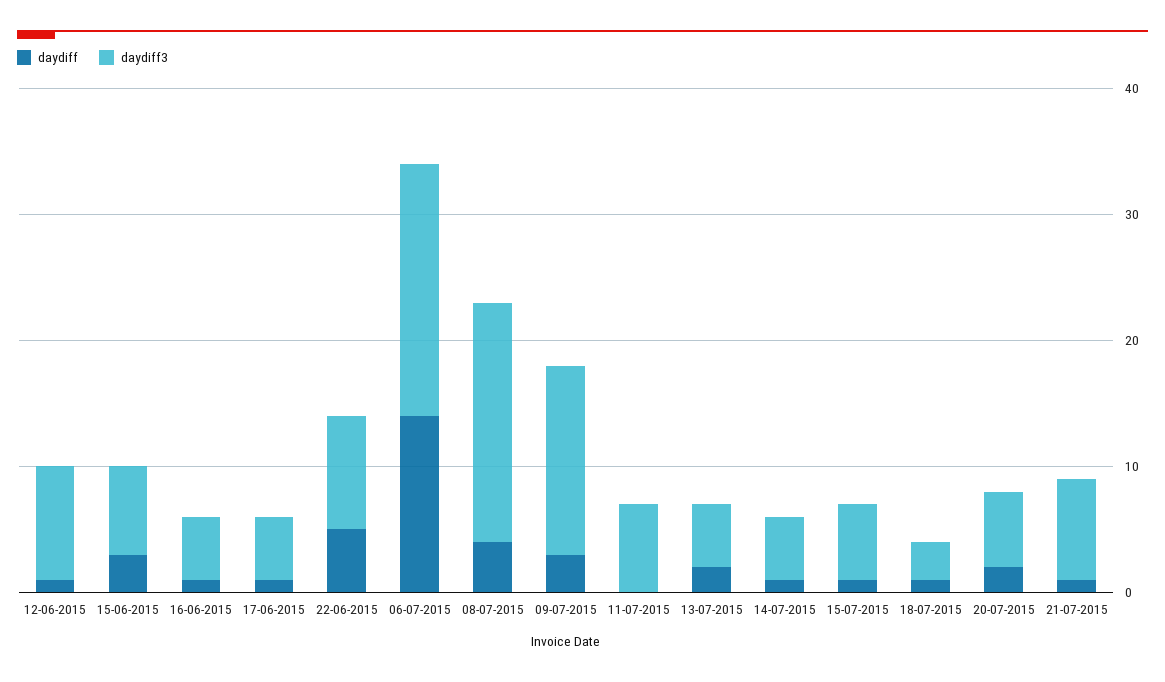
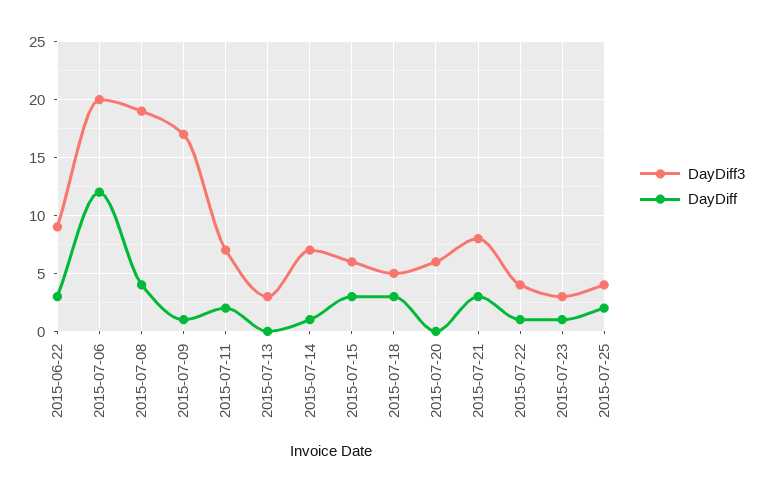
daydiff, 12-06-2015: 1 -> none
daydiff3, 12-06-2015: 9 -> none
daydiff, 15-06-2015: 3 -> none
daydiff3, 15-06-2015: 7 -> none
daydiff, 16-06-2015: 1 -> none
daydiff3, 16-06-2015: 5 -> none
daydiff, 17-06-2015: 1 -> none
daydiff3, 17-06-2015: 5 -> none
daydiff, 22-06-2015: 5 -> 3
daydiff, 06-07-2015: 14 -> 12
daydiff, 09-07-2015: 3 -> 1
daydiff3, 09-07-2015: 15 -> 17
daydiff, 11-07-2015: 0 -> 2
daydiff, 13-07-2015: 2 -> 0
daydiff3, 13-07-2015: 5 -> 3
daydiff3, 14-07-2015: 5 -> 7
daydiff, 15-07-2015: 1 -> 3
daydiff, 18-07-2015: 1 -> 3
daydiff3, 18-07-2015: 3 -> 5
daydiff, 20-07-2015: 2 -> 0
daydiff, 21-07-2015: 1 -> 3
daydiff3, 2015-07-22: none -> 4
daydiff, 2015-07-22: none -> 1
daydiff3, 2015-07-23: none -> 3
daydiff, 2015-07-23: none -> 1
daydiff3, 2015-07-25: none -> 4
daydiff, 2015-07-25: none -> 2

